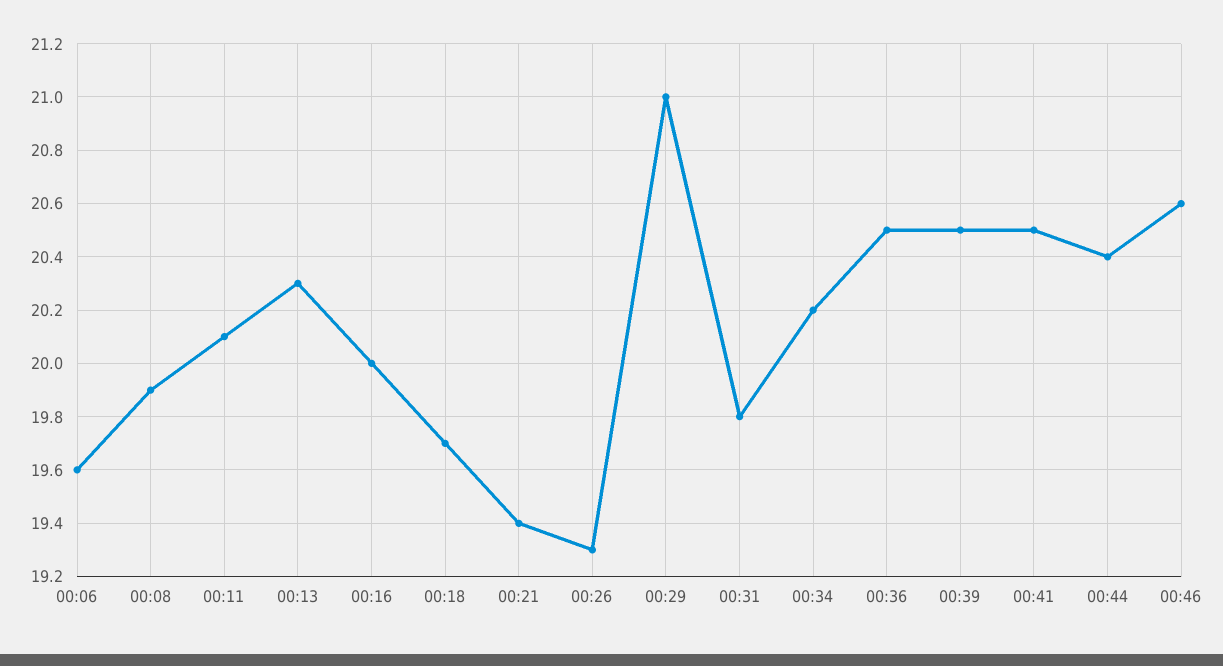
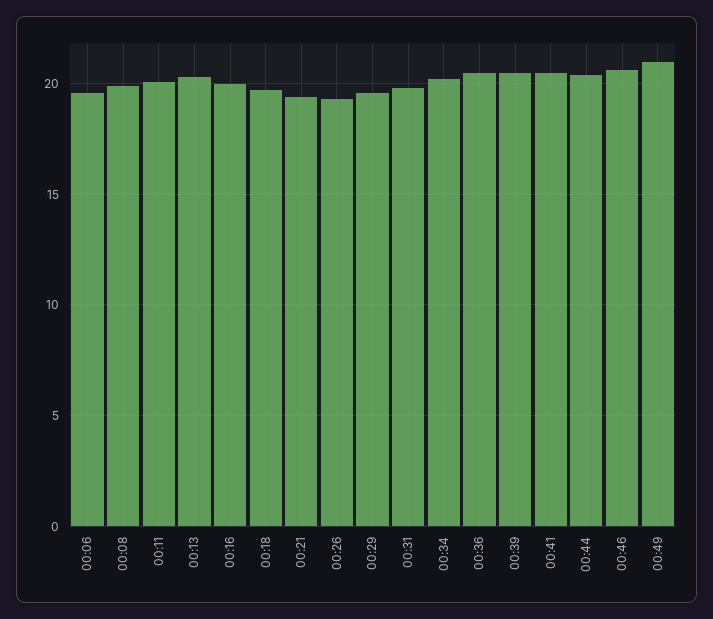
00:29: 21 -> 19.5
00:49: none -> 21

